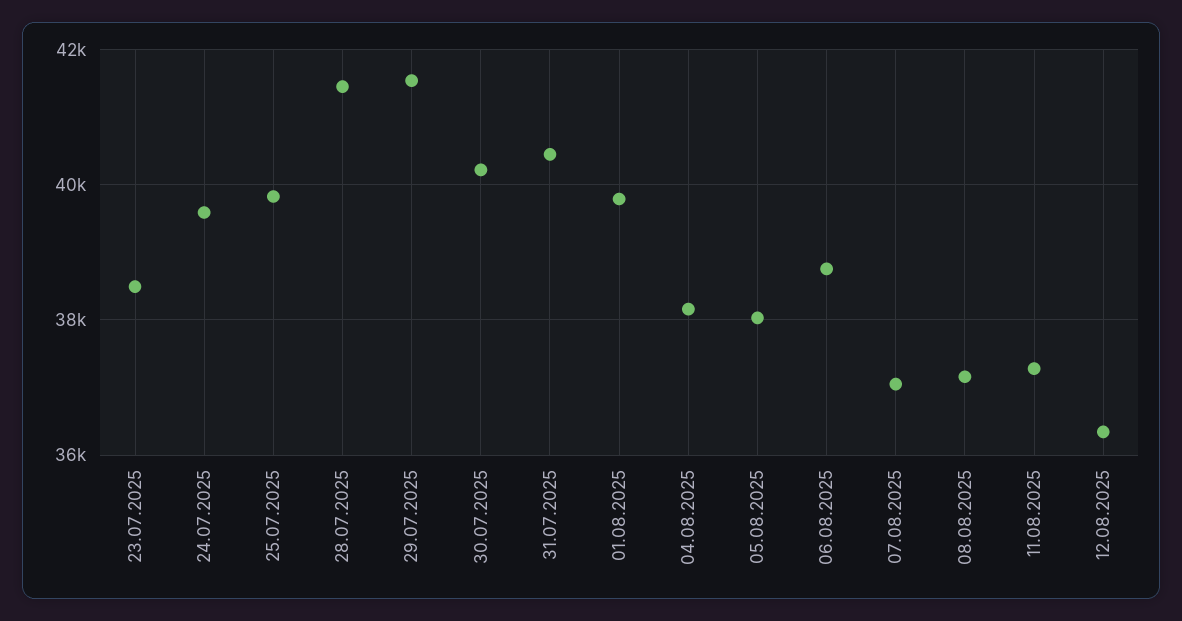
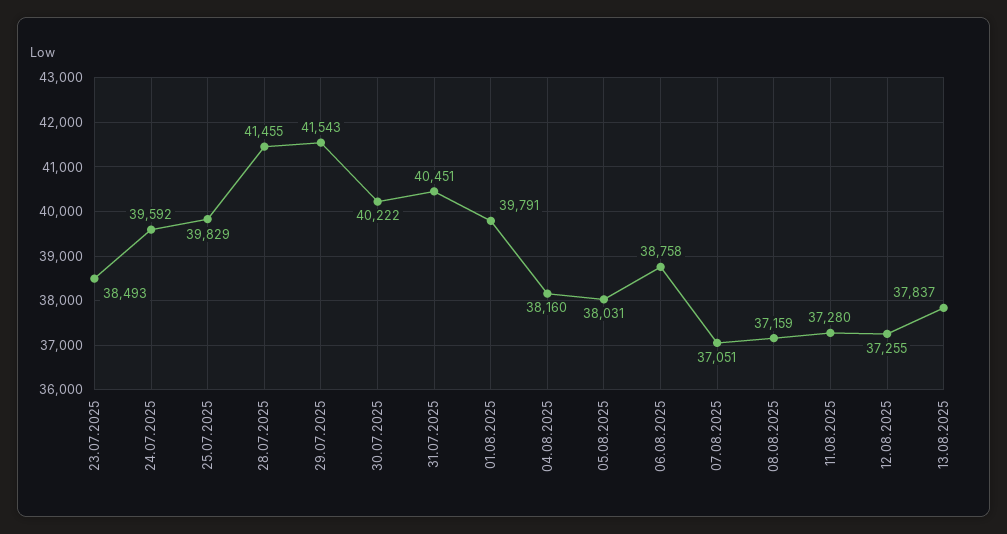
12.08.2025: 36400 -> 37255
13.08.2025: none -> 37837

